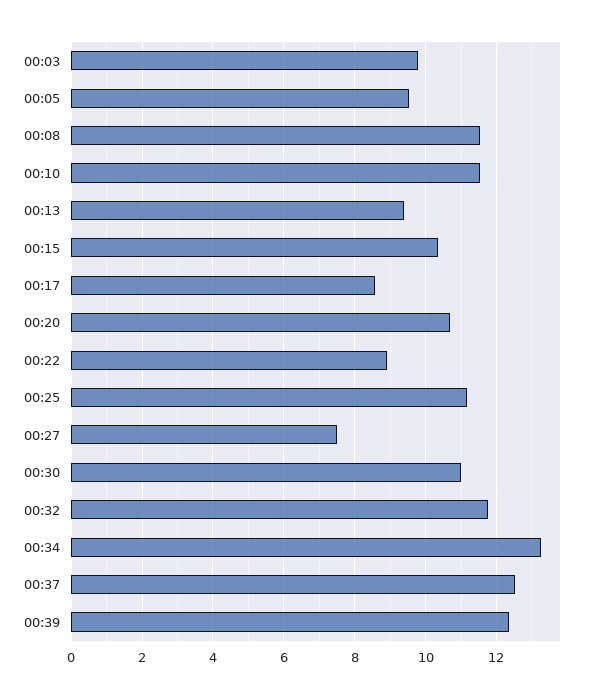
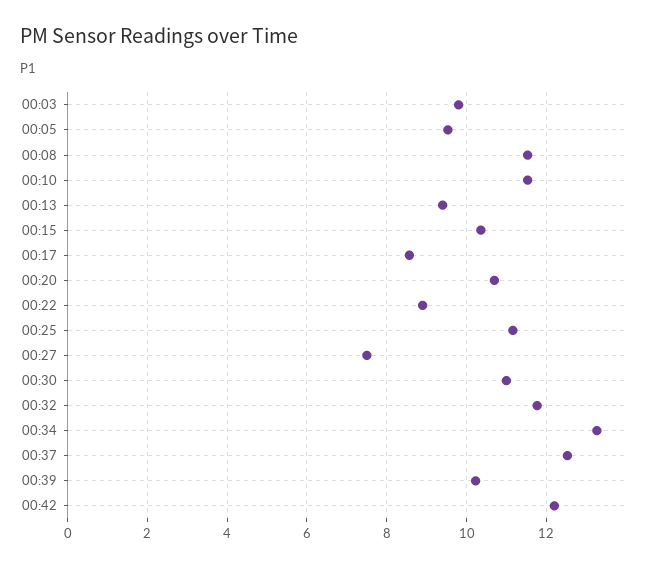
00:39: 12.4 -> 10.2
00:42: none -> 12.2

